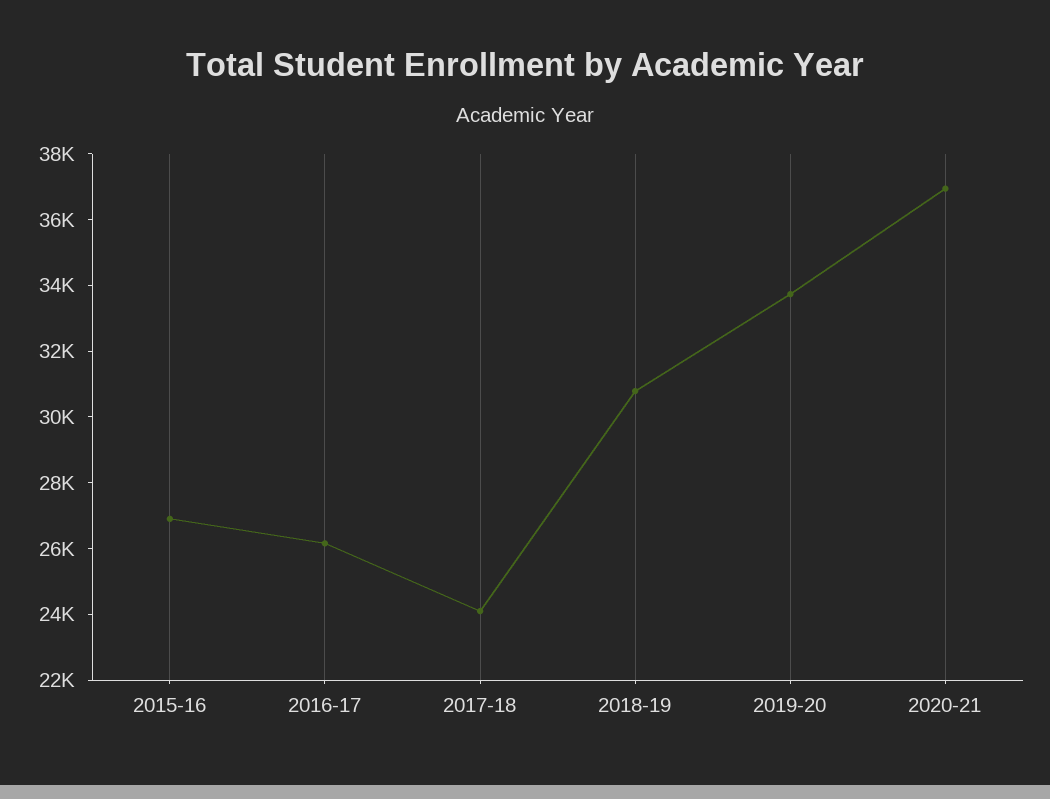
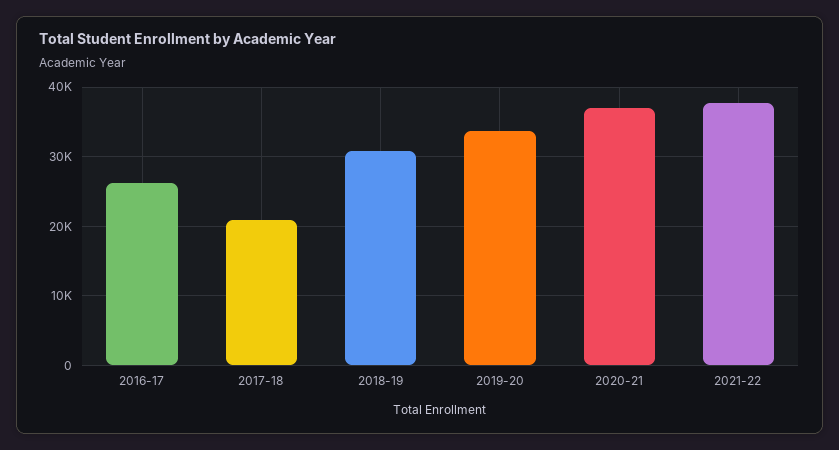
2015-16: 27000 -> none
2017-18: 24000 -> 21000
2021-22: none -> 38000

